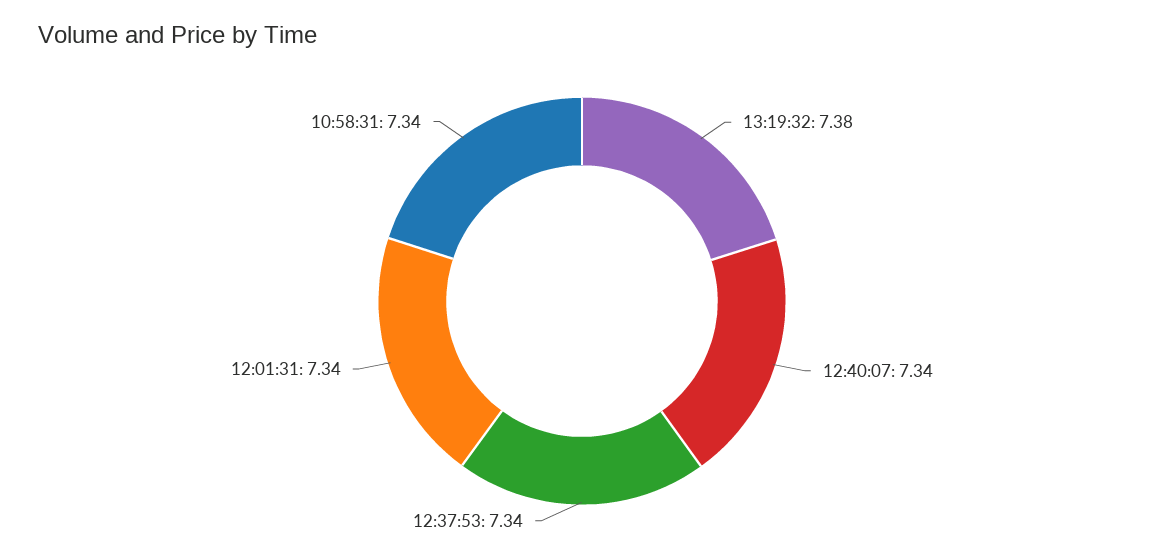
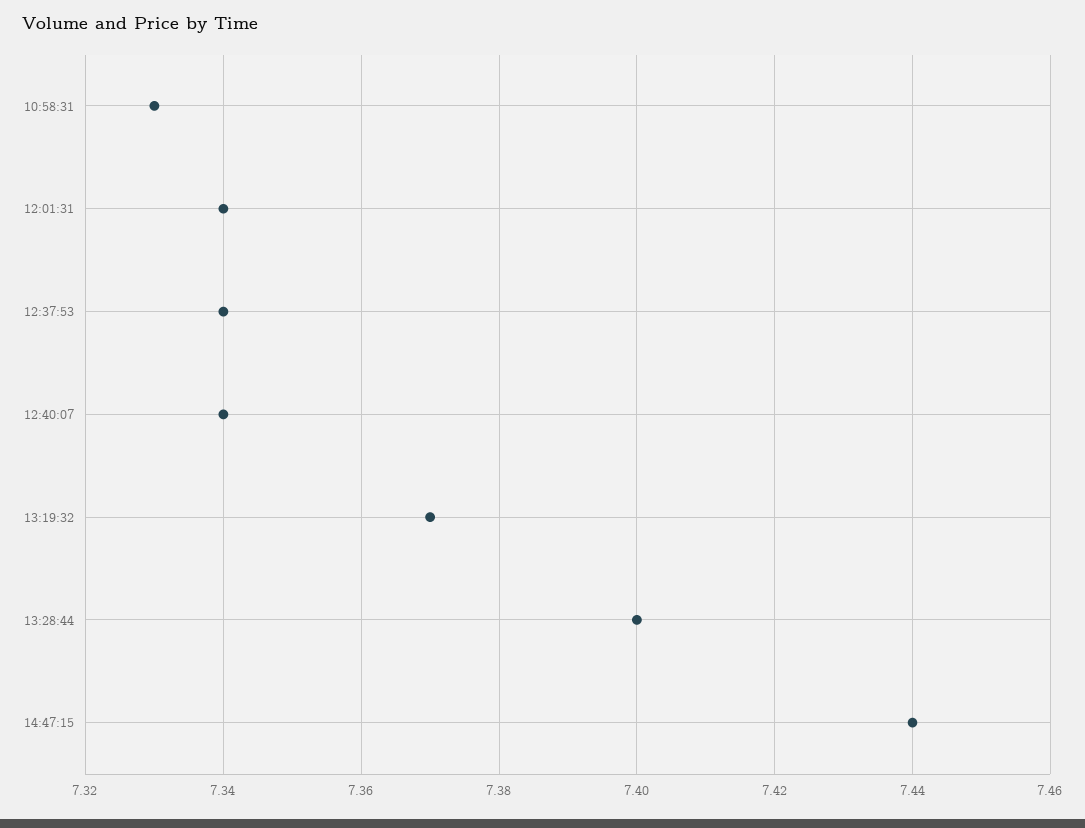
13:19:32: 7.38 -> 7.37
10:58:31: 7.34 -> 7.33
13:28:44: none -> 7.4
14:47:15: none -> 7.44

